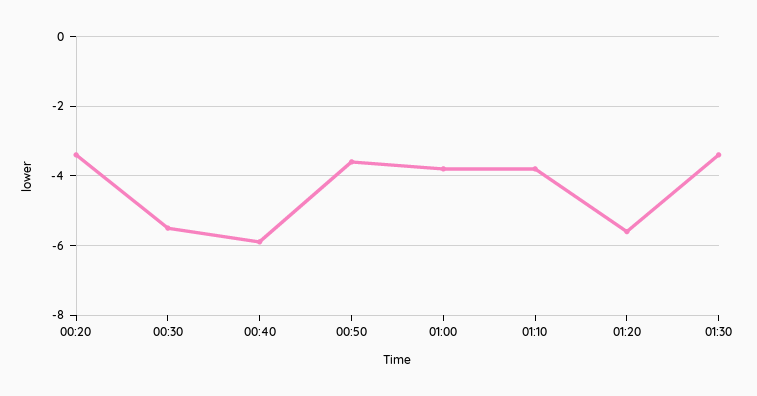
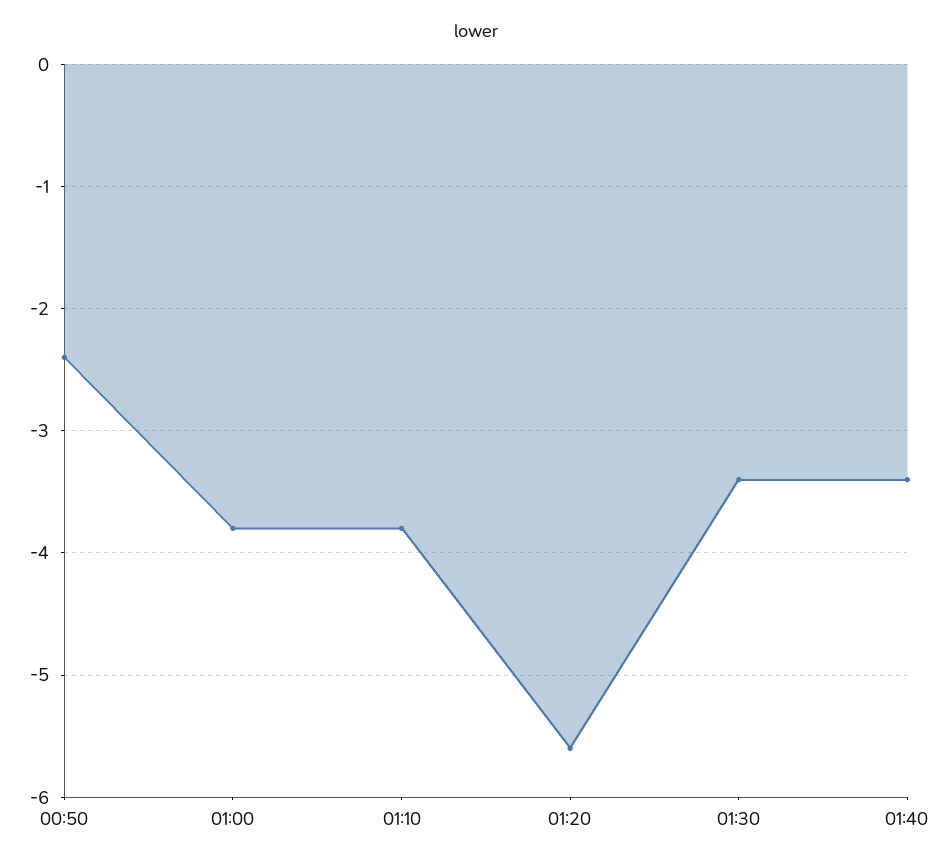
00:20: -3.5 -> none
00:30: -5.5 -> none
00:40: -6 -> none
00:50: -3.5 -> -2.4
01:40: none -> -3.4

